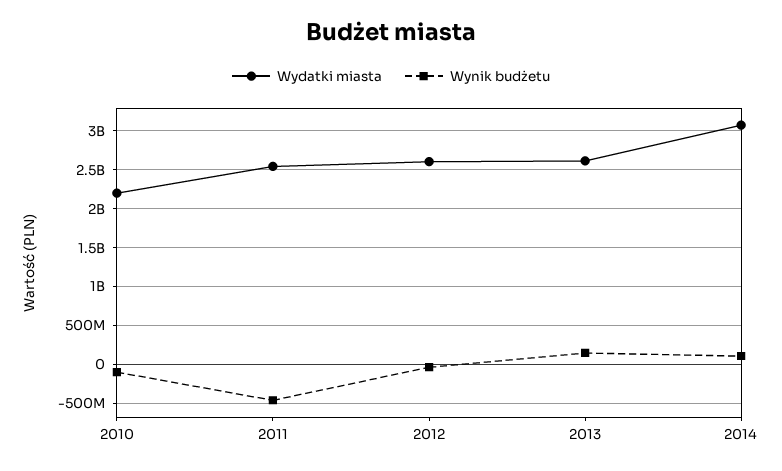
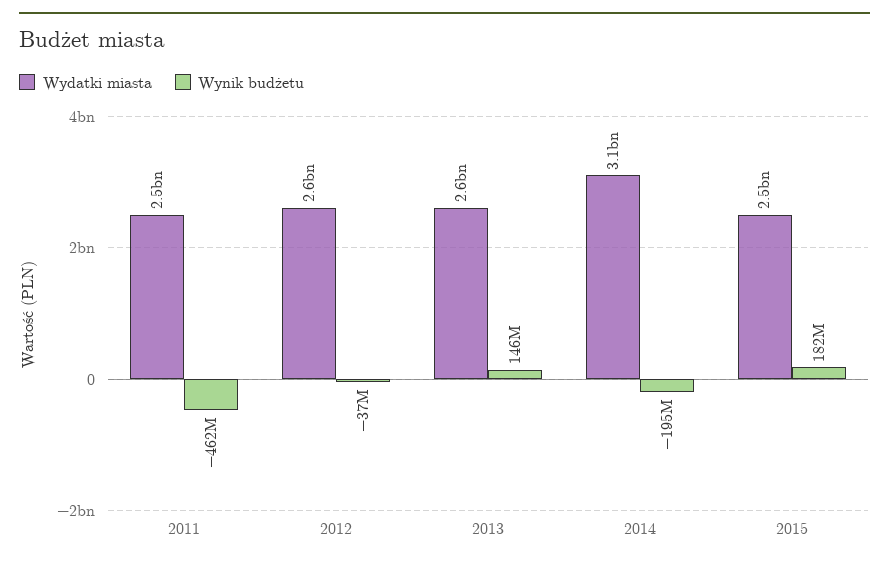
Wydatki miasta, 2010: 2200000000 -> none
Wynik budżetu, 2010: -100000000 -> none
Wynik budżetu, 2014: 100000000 -> -195000000
Wydatki miasta, 2015: none -> 2500000000
Wynik budżetu, 2015: none -> 182000000

